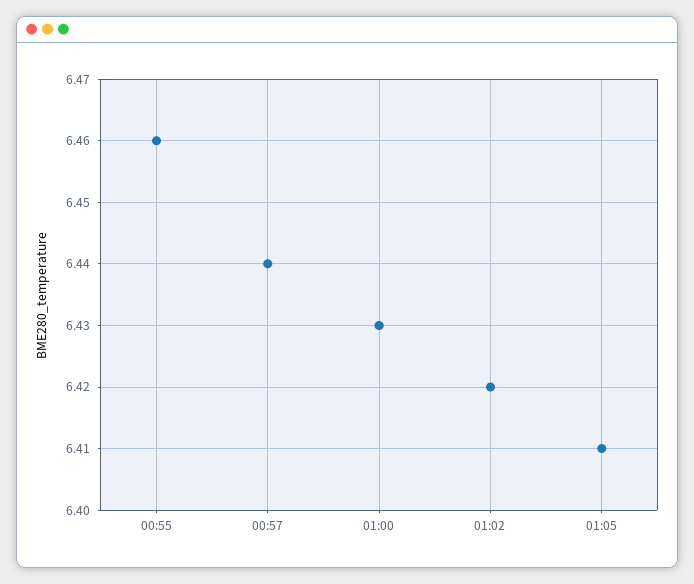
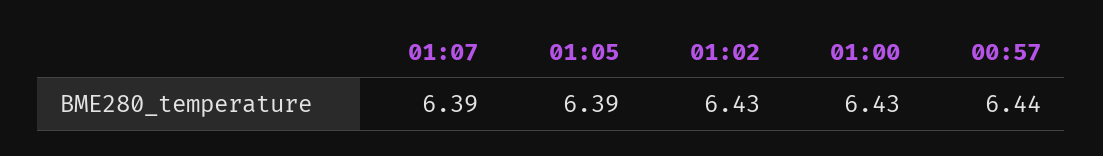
00:55: 6.46 -> none
01:02: 6.42 -> 6.43
01:05: 6.41 -> 6.39
01:07: none -> 6.39

